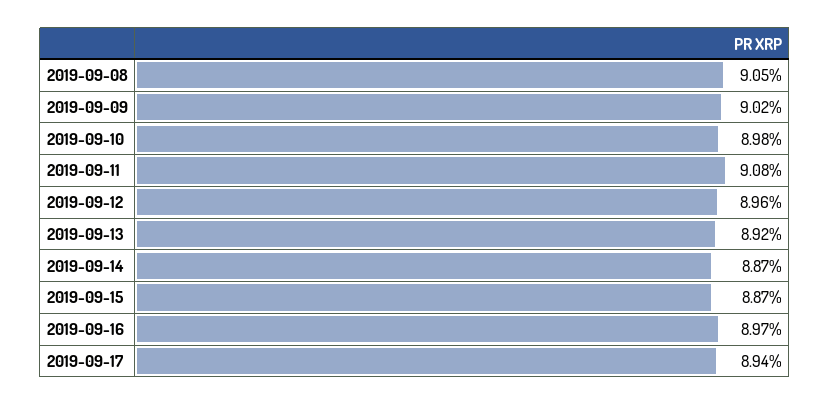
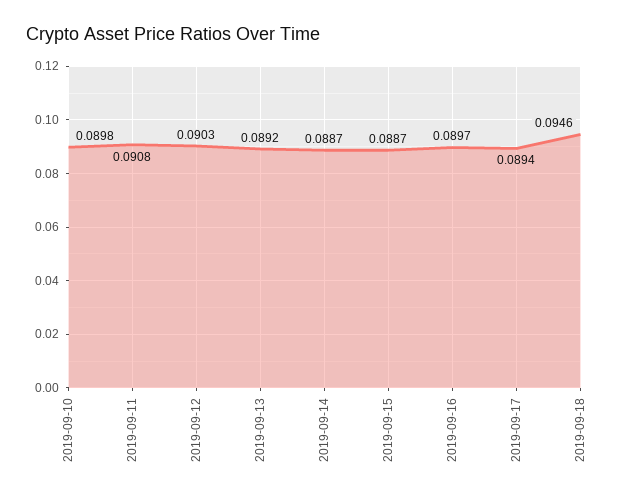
2019-09-08: 0.0905 -> none
2019-09-09: 0.0902 -> none
2019-09-12: 0.0896 -> 0.0903
2019-09-18: none -> 0.0946

